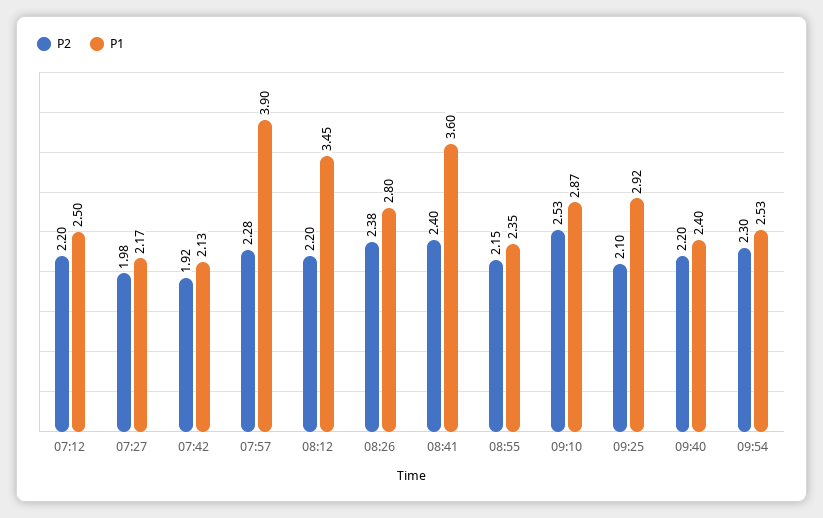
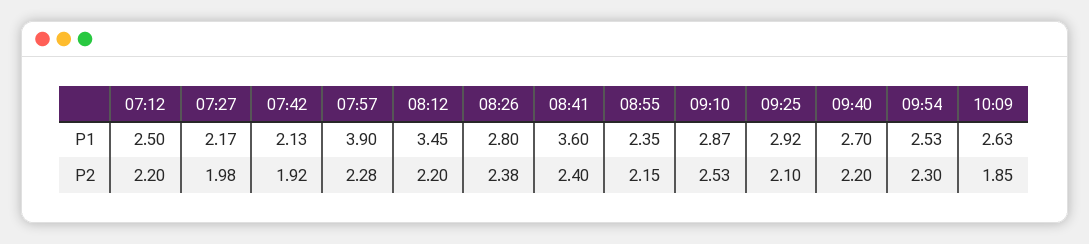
P1, 09:40: 2.4 -> 2.7
P1, 10:09: none -> 2.63
P2, 10:09: none -> 1.85

